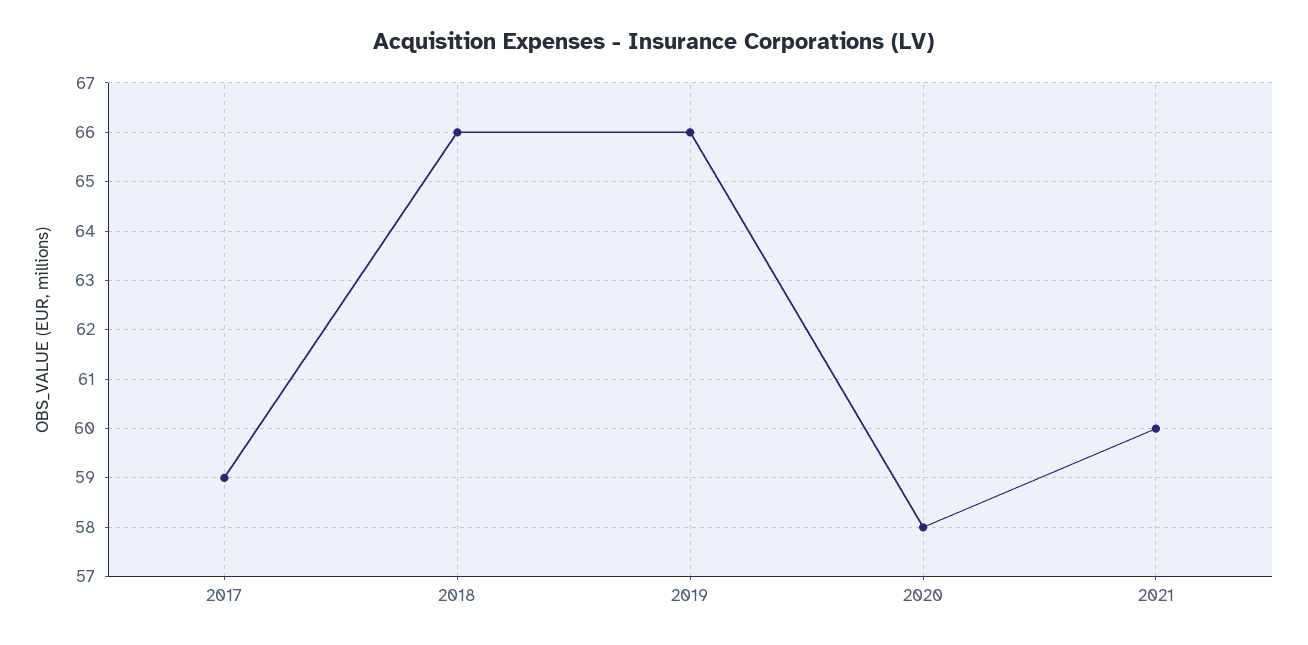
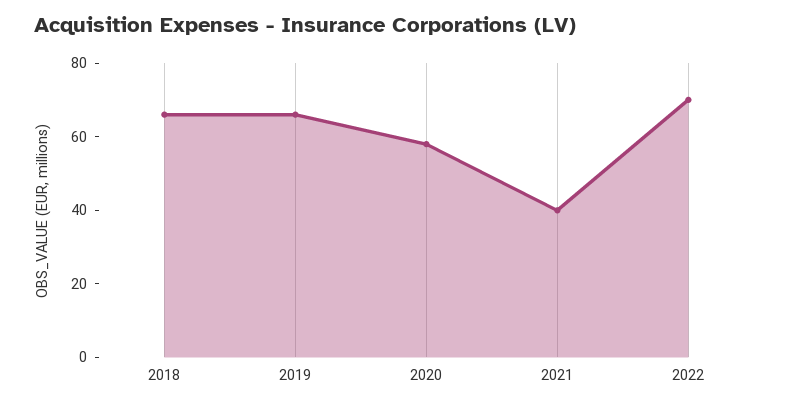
2017: 59 -> none
2021: 60 -> 40
2022: none -> 70

